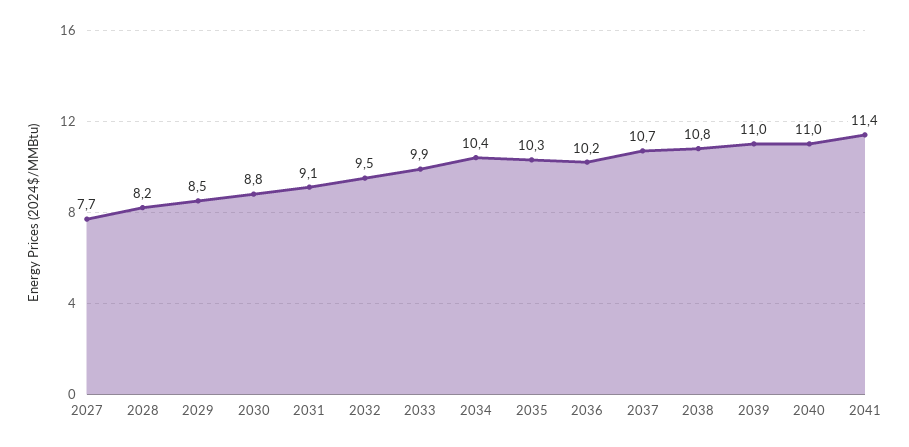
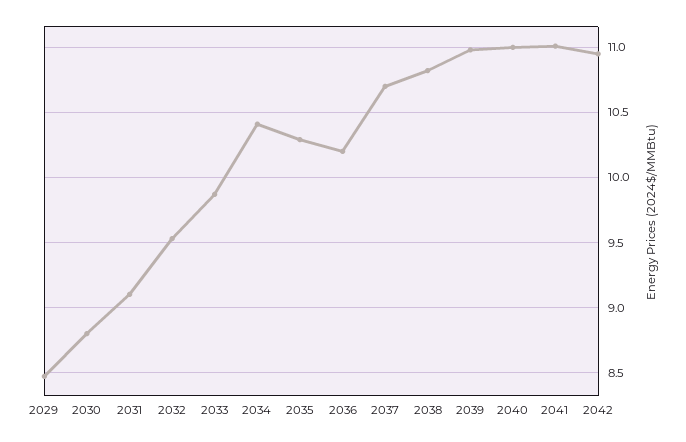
2027: 7.7 -> none
2028: 8.2 -> none
2041: 11.4 -> 11
2042: none -> 10.95

